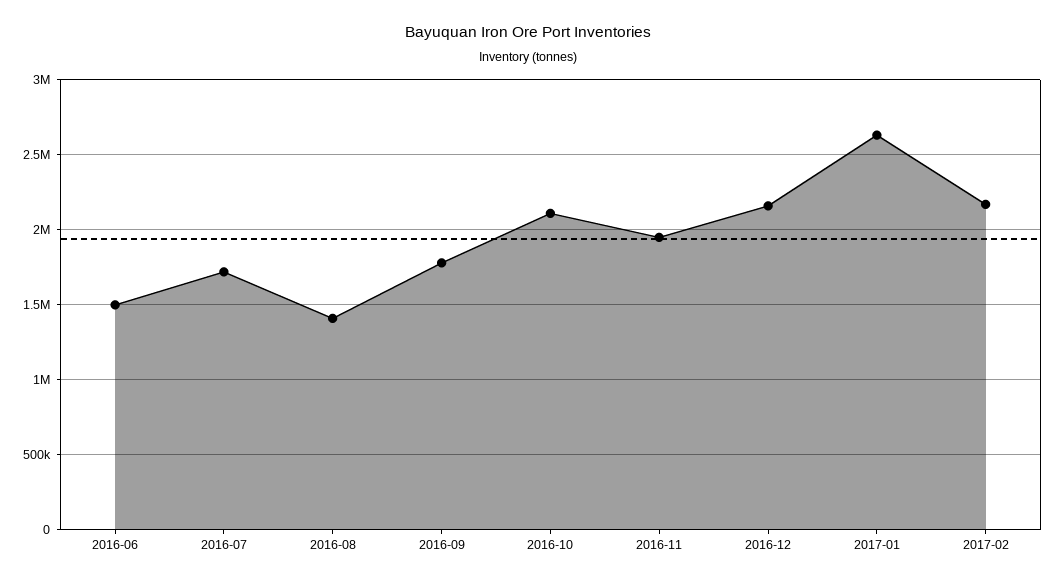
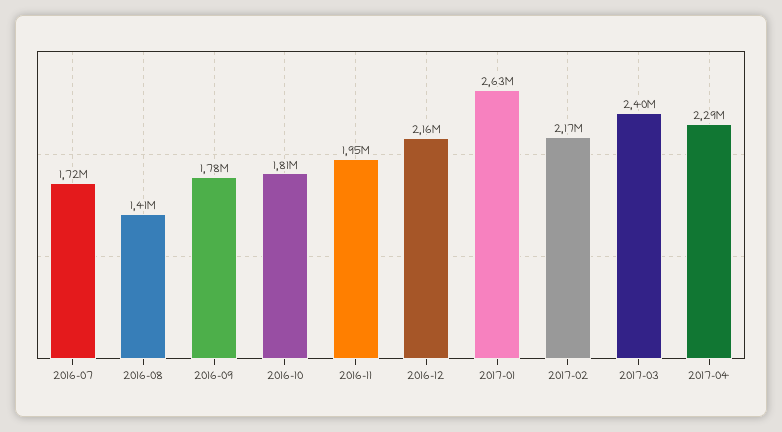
2016-06: 1500000 -> none
2016-10: 2100000 -> 1810000
2017-03: none -> 2400000
2017-04: none -> 2290000

